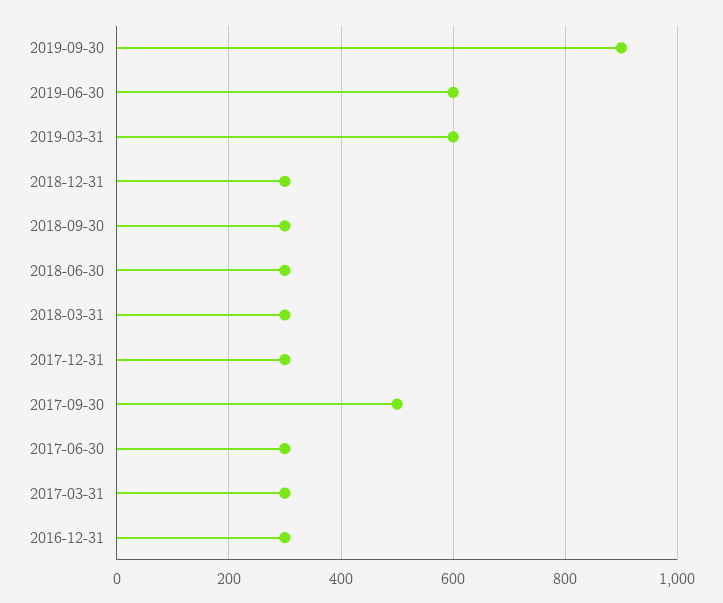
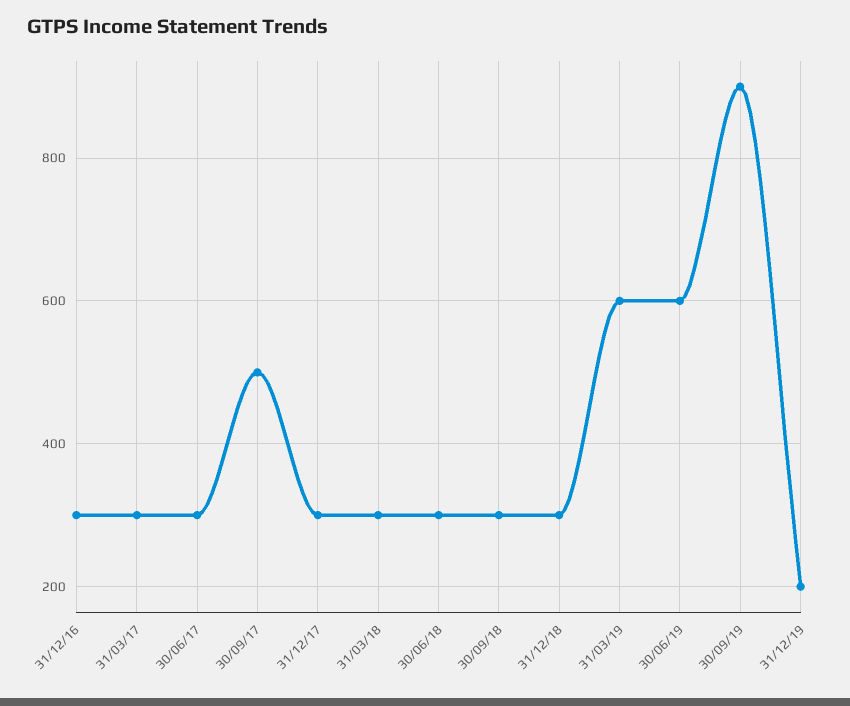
31/12/19: none -> 200

